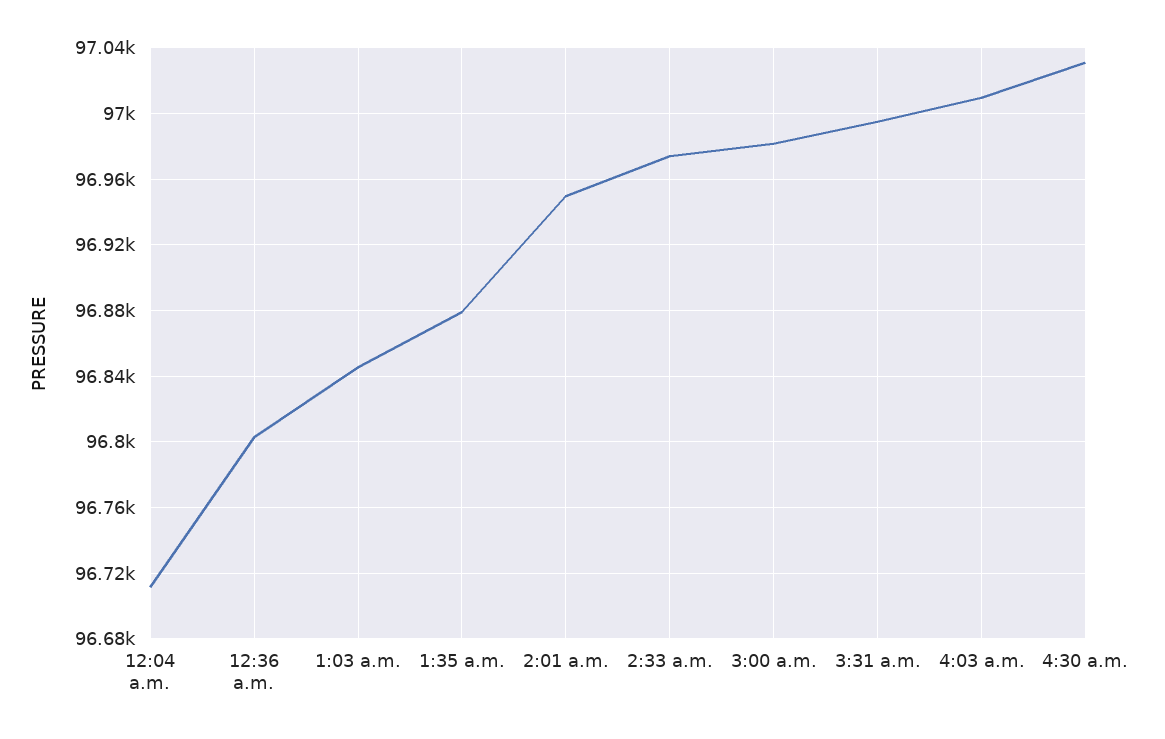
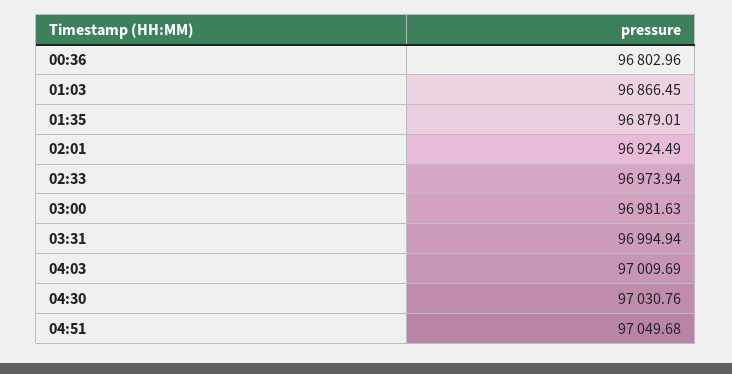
12:04 a.m.: 96710 -> none
1:03 a.m.: 96845 -> 96866.45
2:01 a.m.: 96950 -> 96924.49
04:51: none -> 97049.68

